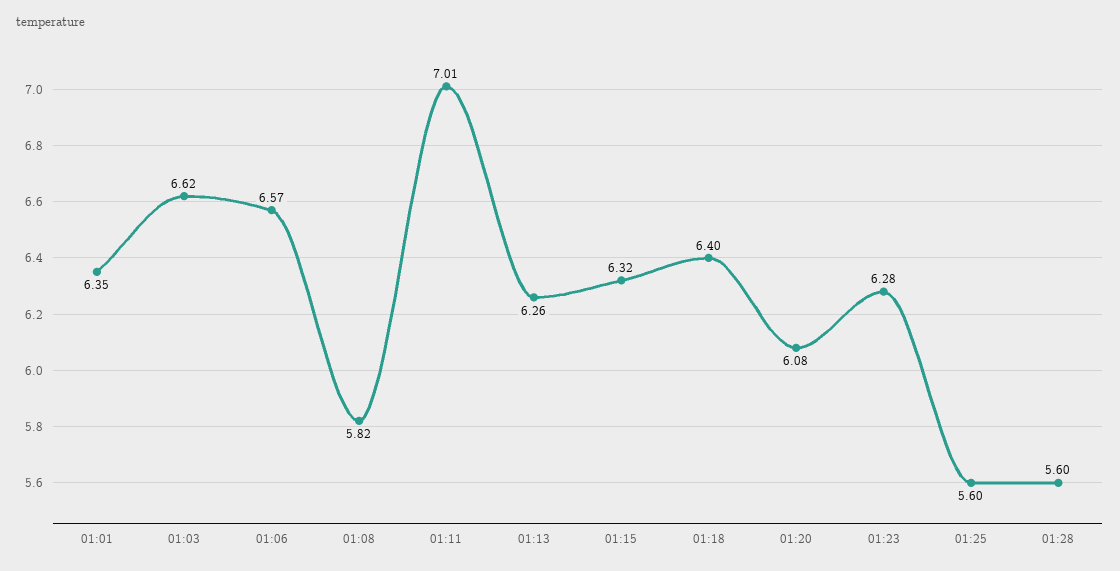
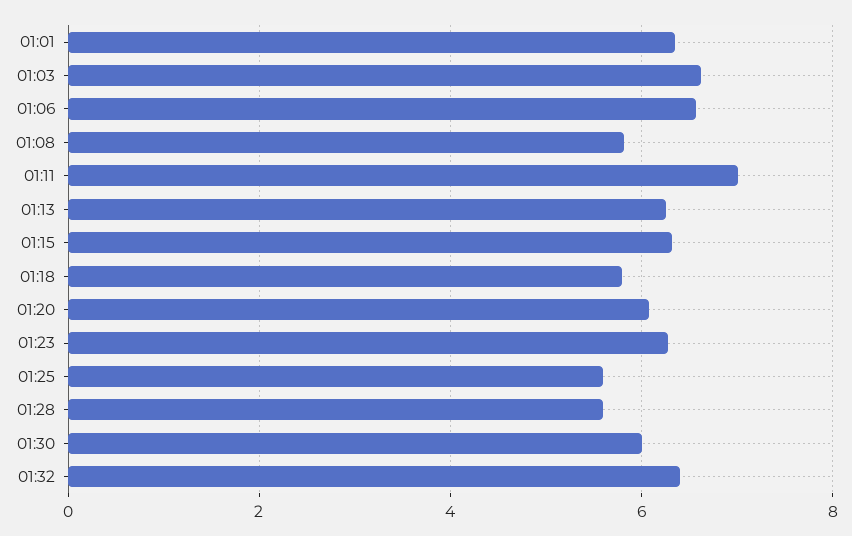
01:18: 6.4 -> 5.8
01:30: none -> 6
01:32: none -> 6.4

